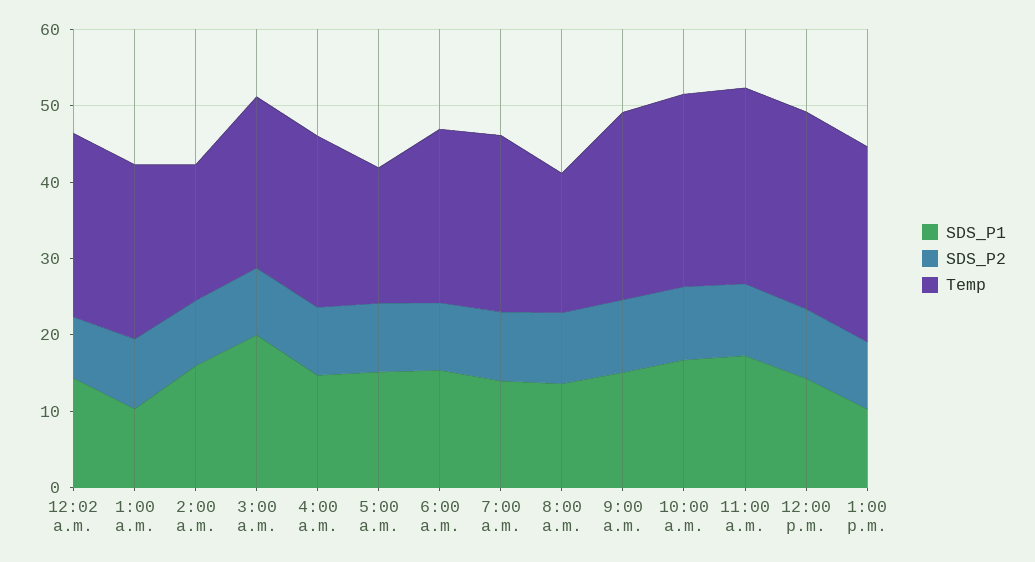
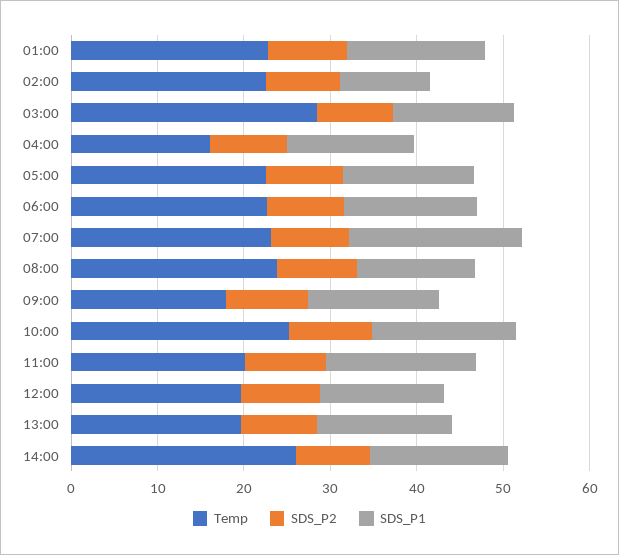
SDS_P1, 12:02 a.m.: 14 -> none
SDS_P2, 12:02 a.m.: 8 -> none
Temp, 12:02 a.m.: 24 -> none
SDS_P1, 1:00 a.m.: 10 -> 16
SDS_P1, 2:00 a.m.: 16 -> 10
Temp, 2:00 a.m.: 18 -> 22
SDS_P1, 3:00 a.m.: 20 -> 14
Temp, 3:00 a.m.: 22 -> 28
Temp, 4:00 a.m.: 22 -> 16
Temp, 5:00 a.m.: 18 -> 22
SDS_P1, 7:00 a.m.: 14 -> 20
Temp, 8:00 a.m.: 18 -> 24
Temp, 9:00 a.m.: 24 -> 18
Temp, 11:00 a.m.: 26 -> 20
Temp, 12:00 p.m.: 26 -> 20
SDS_P1, 1:00 p.m.: 10 -> 16
Temp, 1:00 p.m.: 26 -> 20
Temp, 14:00: none -> 26
SDS_P2, 14:00: none -> 8
SDS_P1, 14:00: none -> 16

